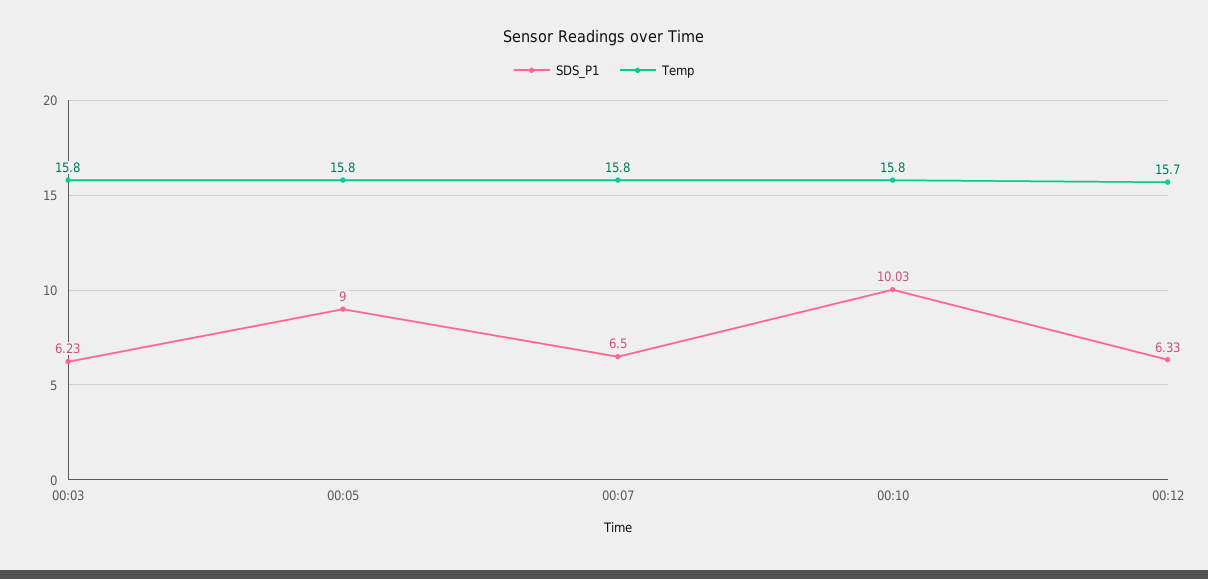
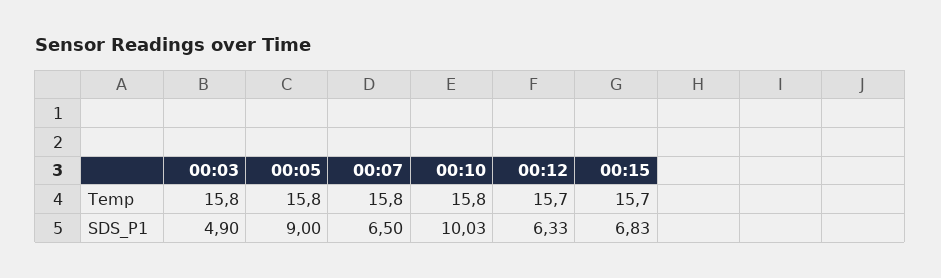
SDS_P1, 00:03: 6.23 -> 4.9
Temp, 00:15: none -> 15.7
SDS_P1, 00:15: none -> 6.83

